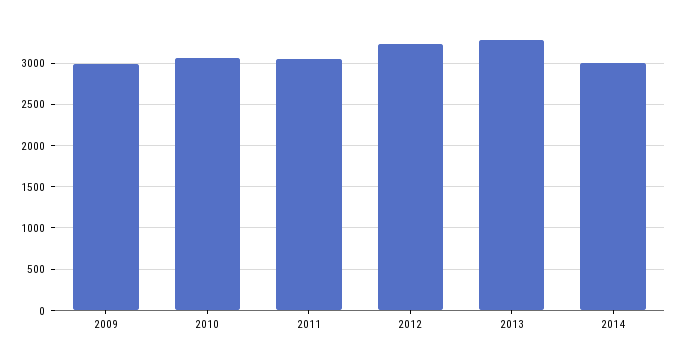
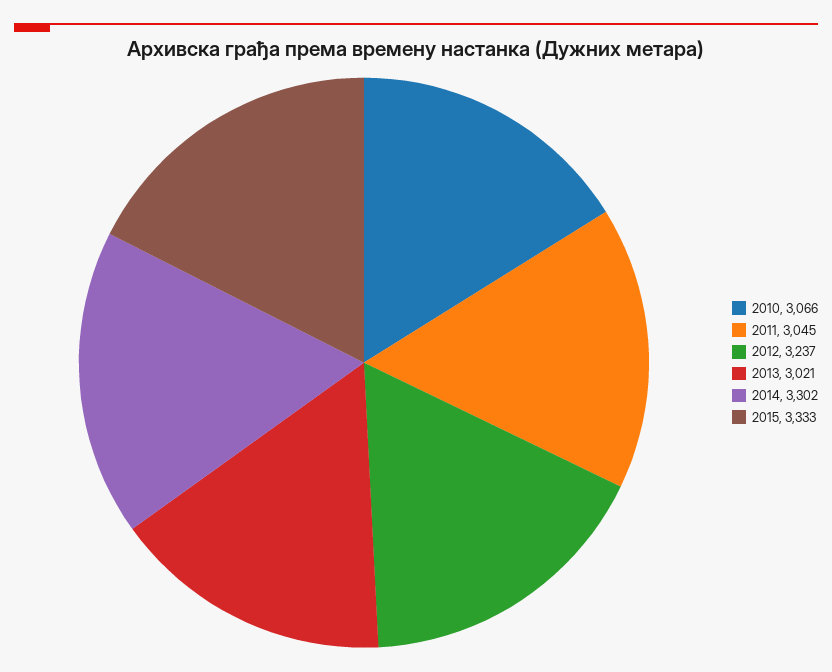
2009: 3000 -> none
2013: 3300 -> 3021
2014: 3000 -> 3302
2015: none -> 3333

